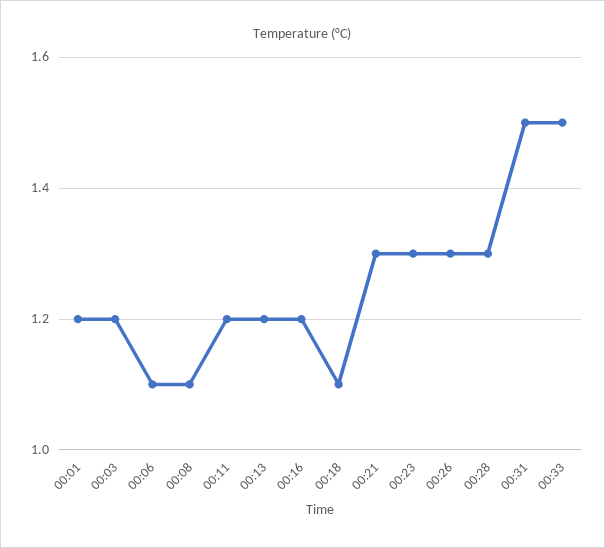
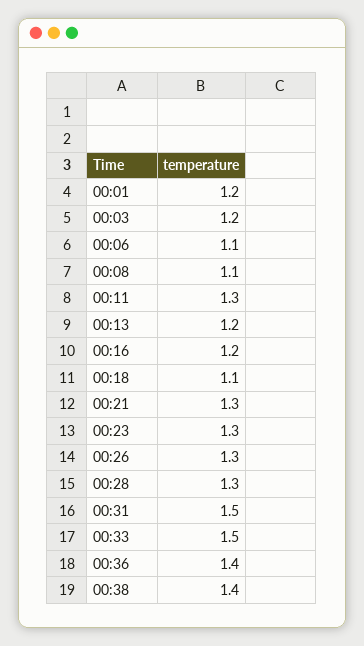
00:11: 1.2 -> 1.3
00:36: none -> 1.4
00:38: none -> 1.4

